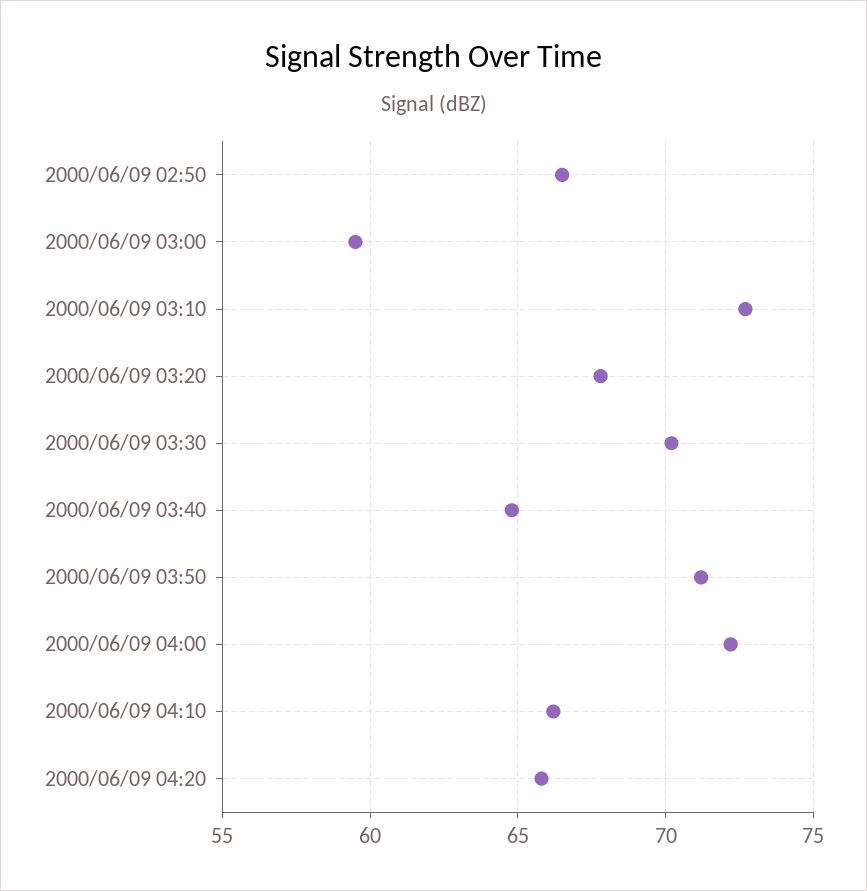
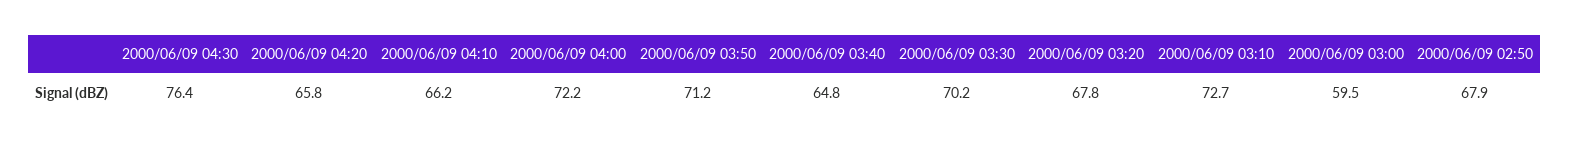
2000/06/09 02:50: 66.5 -> 67.9
2000/06/09 04:30: none -> 76.4

